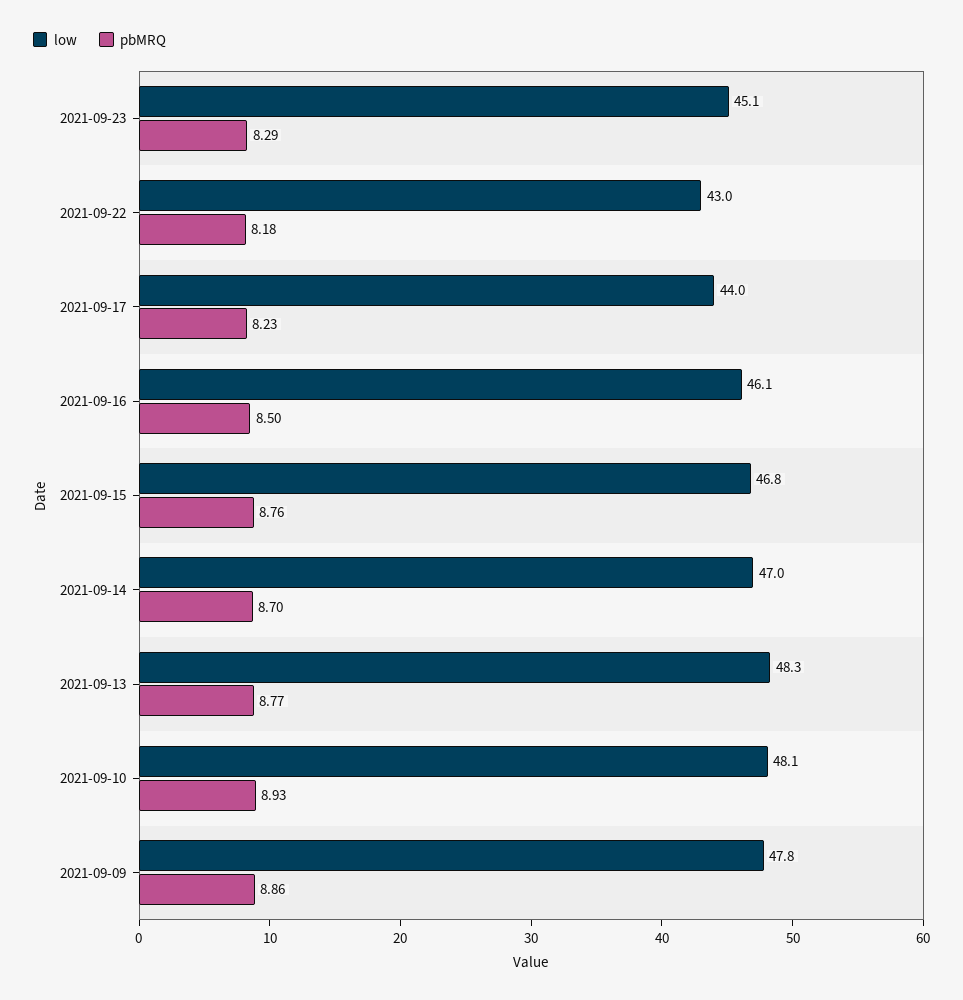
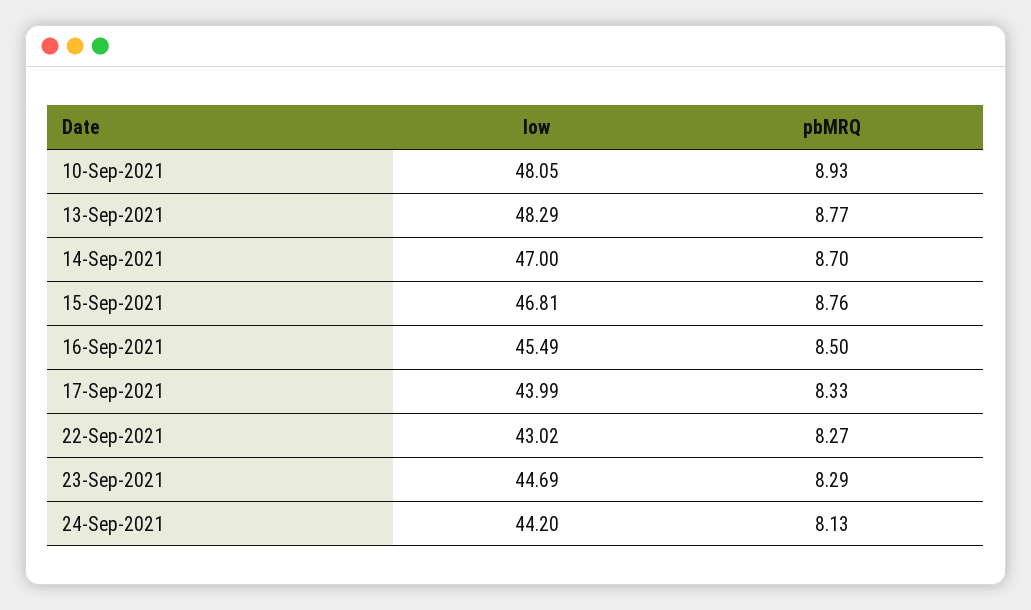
low, 2021-09-23: 45.1 -> 44.69
pbMRQ, 2021-09-22: 8.18 -> 8.27
pbMRQ, 2021-09-17: 8.23 -> 8.33
low, 2021-09-16: 46.1 -> 45.49
low, 2021-09-09: 47.8 -> none
pbMRQ, 2021-09-09: 8.86 -> none
low, 24-Sep-2021: none -> 44.2
pbMRQ, 24-Sep-2021: none -> 8.13

